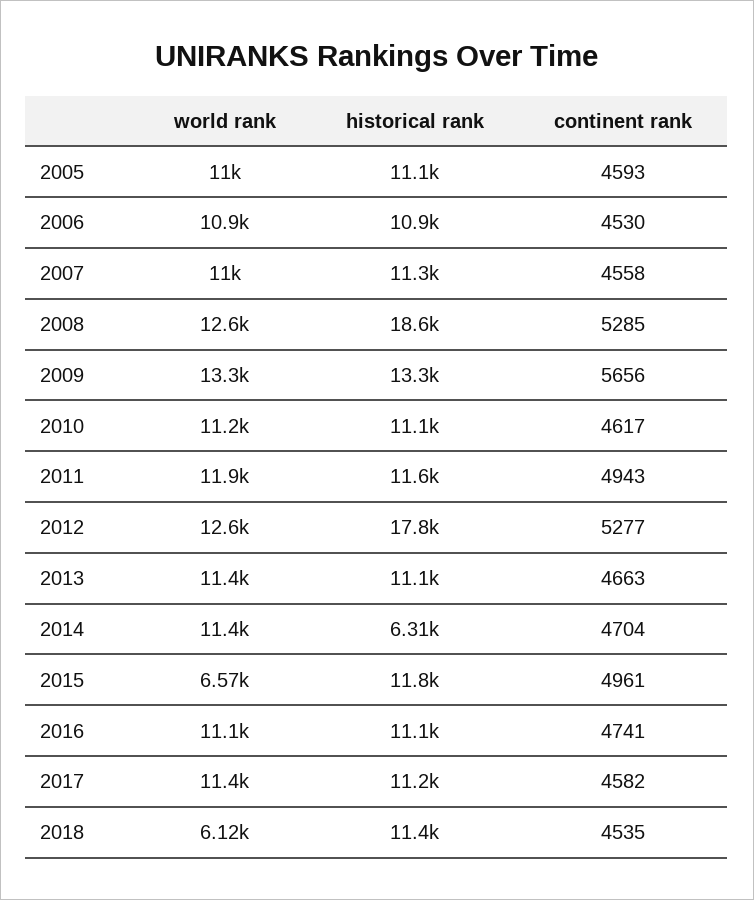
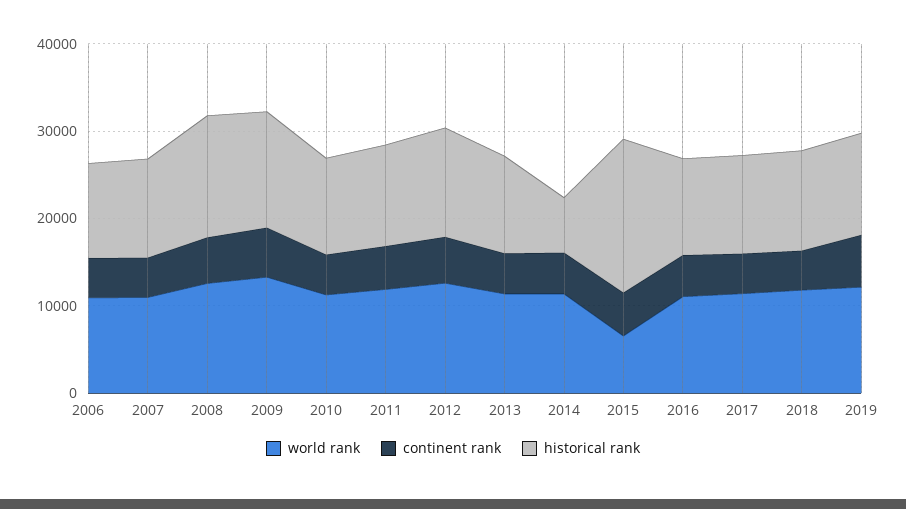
world rank, 2005: 11000 -> none
historical rank, 2005: 11100 -> none
continent rank, 2005: 4593 -> none
historical rank, 2008: 18600 -> 14000
historical rank, 2012: 17800 -> 12000
historical rank, 2015: 11800 -> 18000
world rank, 2018: 6120 -> 12000
world rank, 2019: none -> 12000
continent rank, 2019: none -> 6000
historical rank, 2019: none -> 12000

